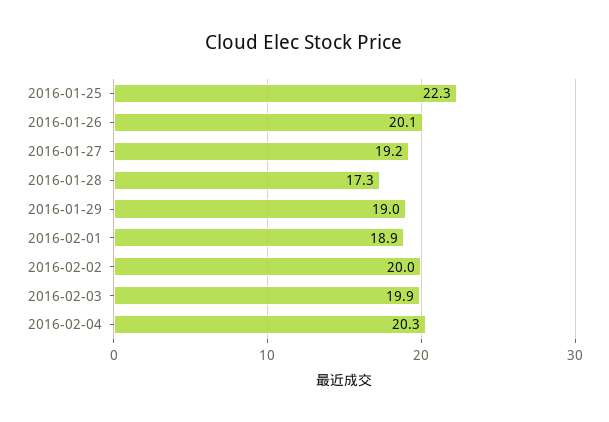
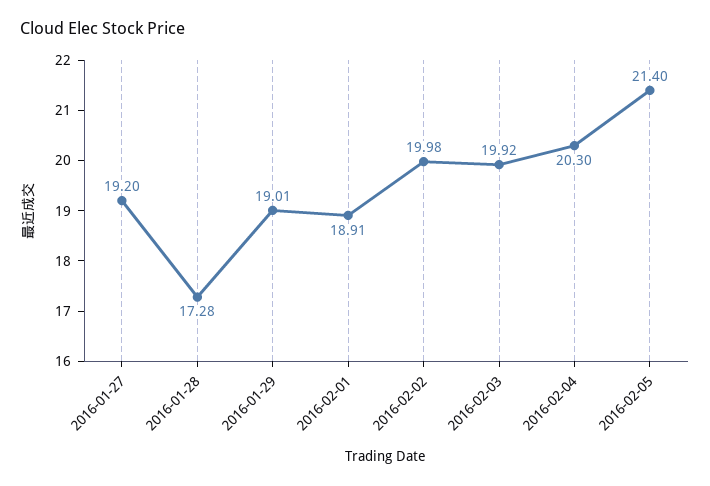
2016-01-25: 22.3 -> none
2016-01-26: 20.1 -> none
2016-02-05: none -> 21.4

